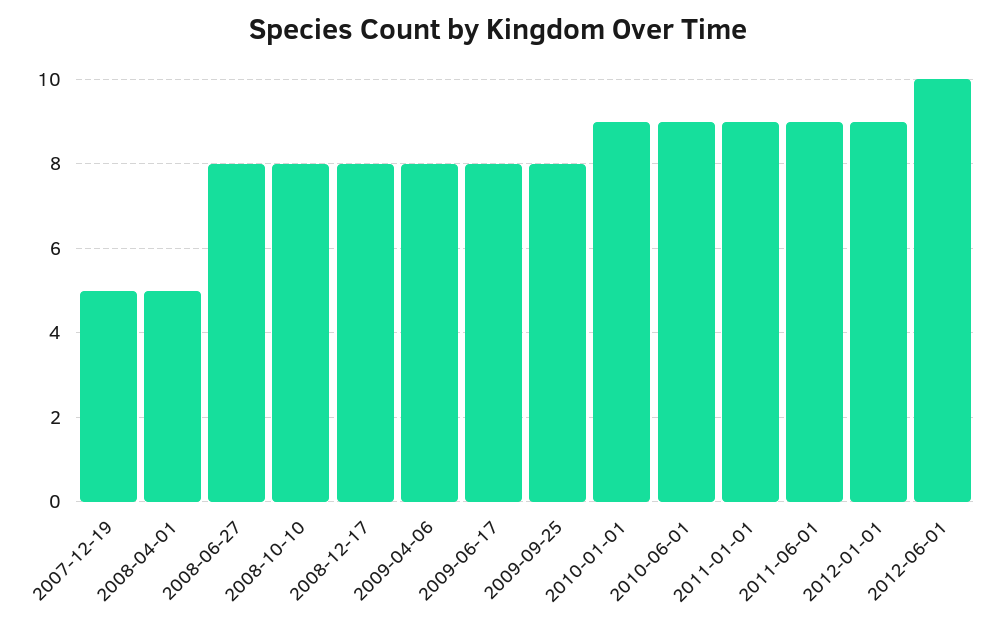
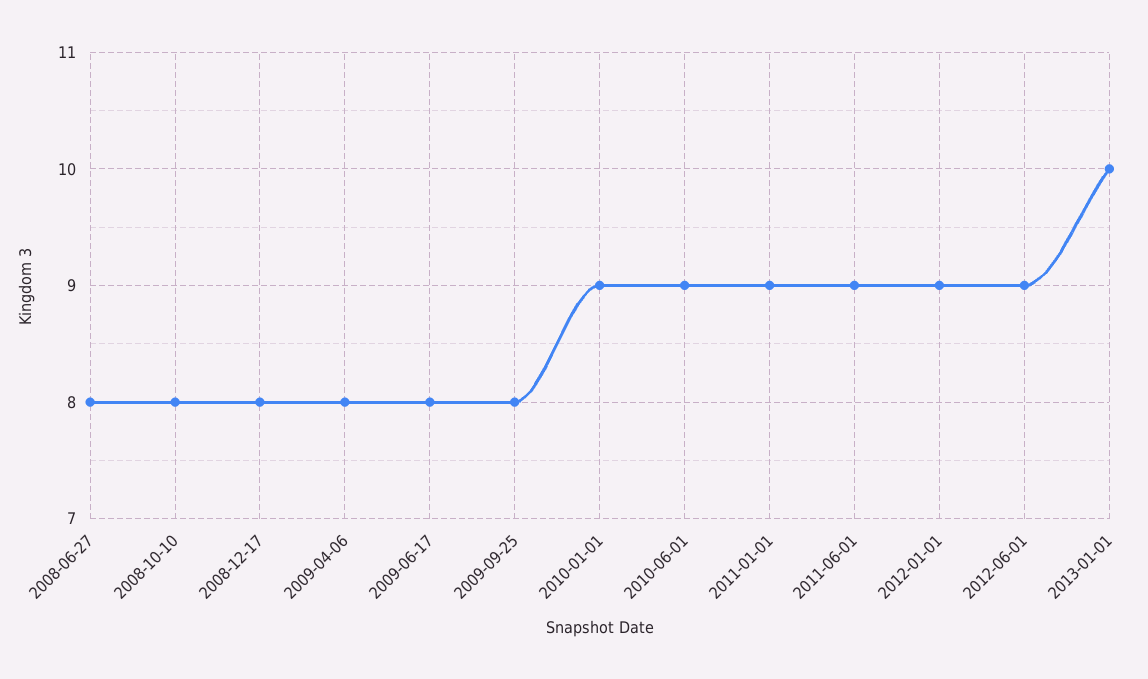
2007-12-19: 5 -> none
2008-04-01: 5 -> none
2012-06-01: 10 -> 9
2013-01-01: none -> 10

